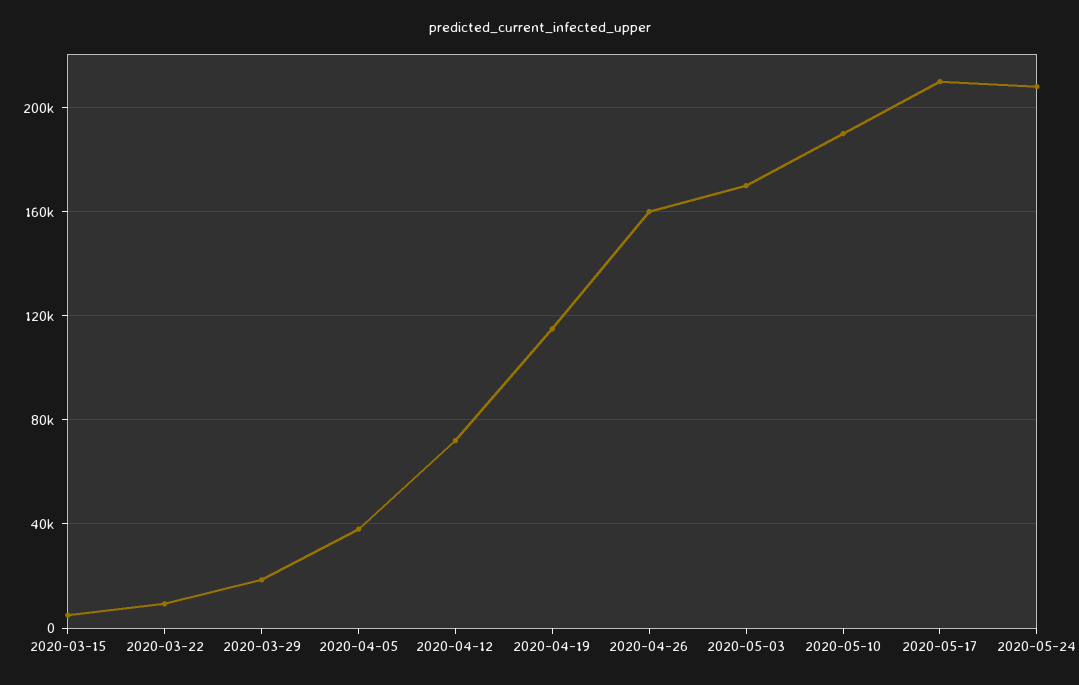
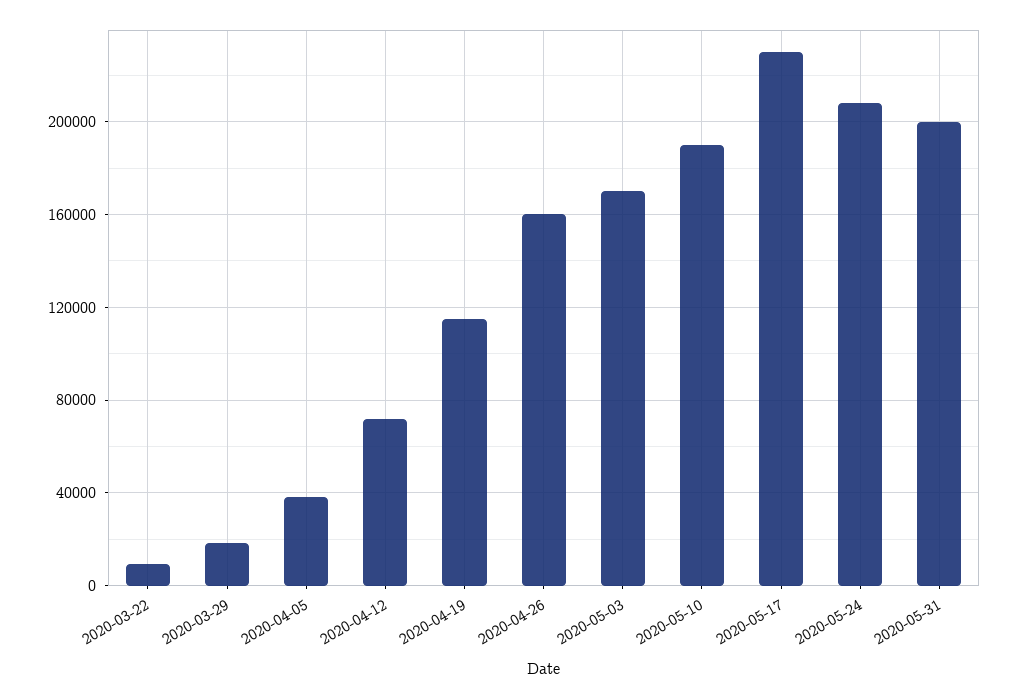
2020-03-15: 5000 -> none
2020-05-17: 210000 -> 230000
2020-05-31: none -> 200000

